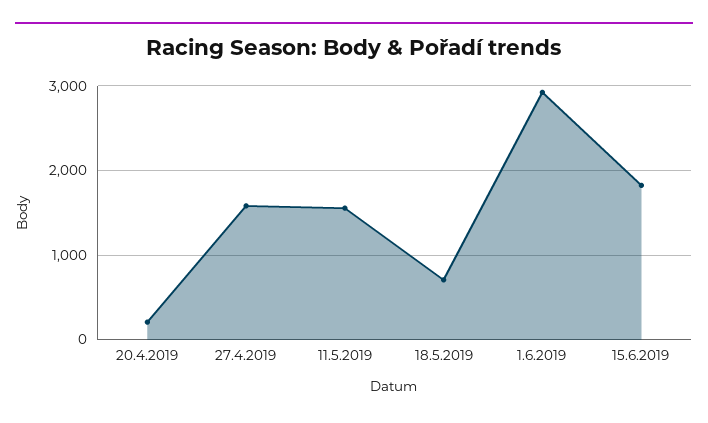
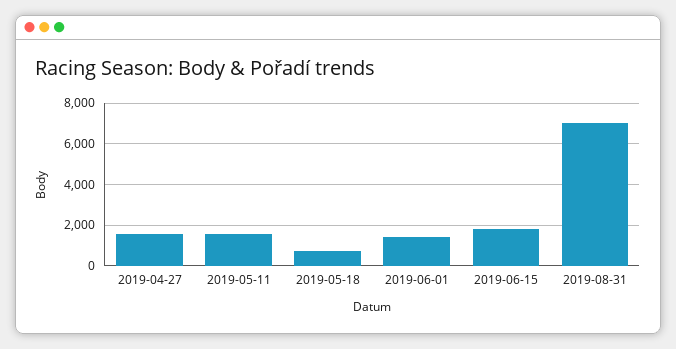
20.4.2019: 200 -> none
1.6.2019: 2900 -> 1500
2019-08-31: none -> 7000

